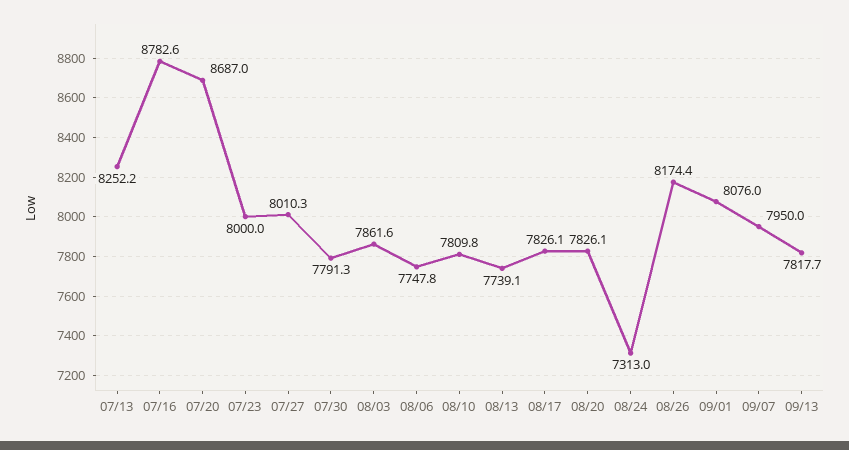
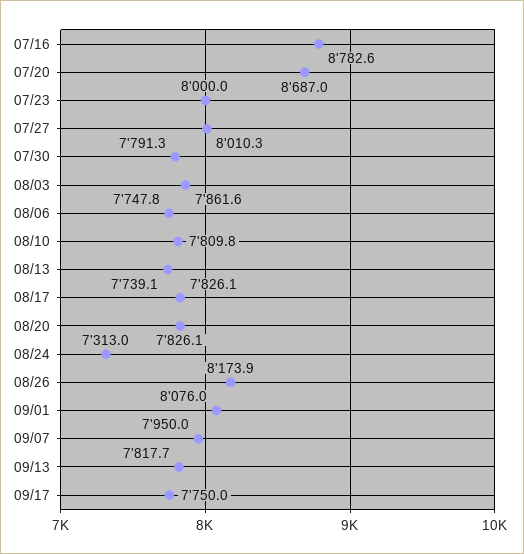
07/13: 8252.2 -> none
08/26: 8174.4 -> 8173.9
09/17: none -> 7750

